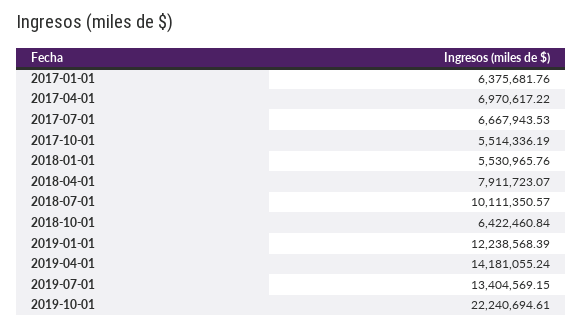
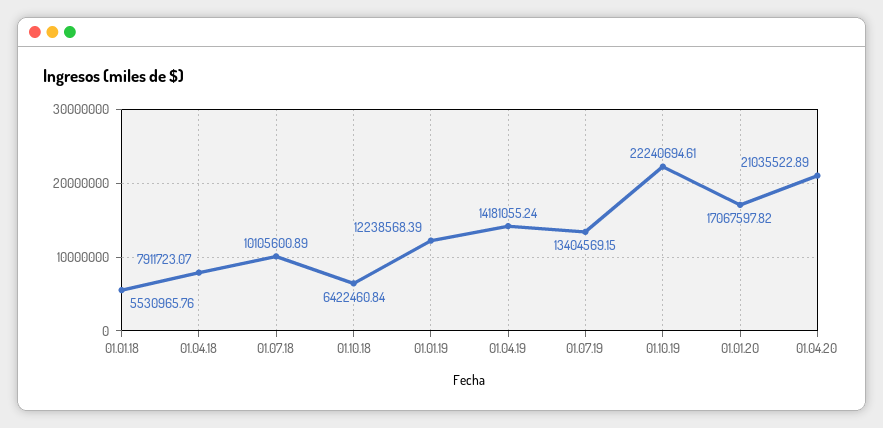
2017-01-01: 6375681.76 -> none
2017-04-01: 6970617.22 -> none
2017-07-01: 6667943.53 -> none
2017-10-01: 5514336.19 -> none
2018-07-01: 10111350.57 -> 10105600.89
01.01.20: none -> 17067597.82
01.04.20: none -> 21035522.89

